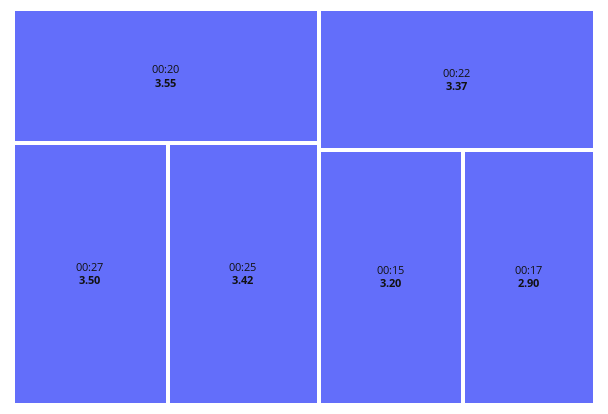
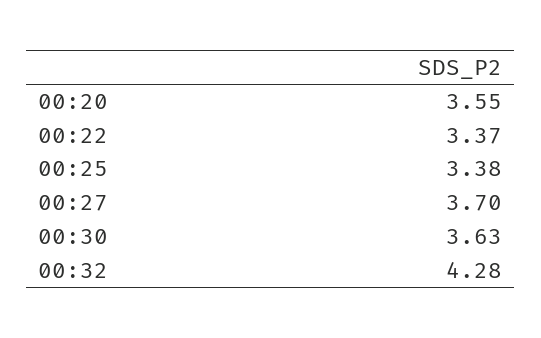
00:27: 3.5 -> 3.7
00:25: 3.42 -> 3.38
00:15: 3.2 -> none
00:17: 2.9 -> none
00:30: none -> 3.63
00:32: none -> 4.28

